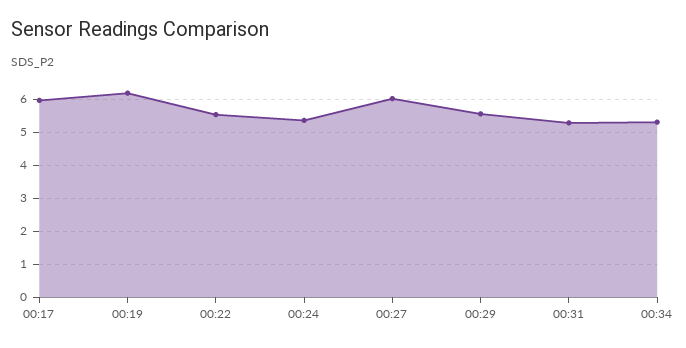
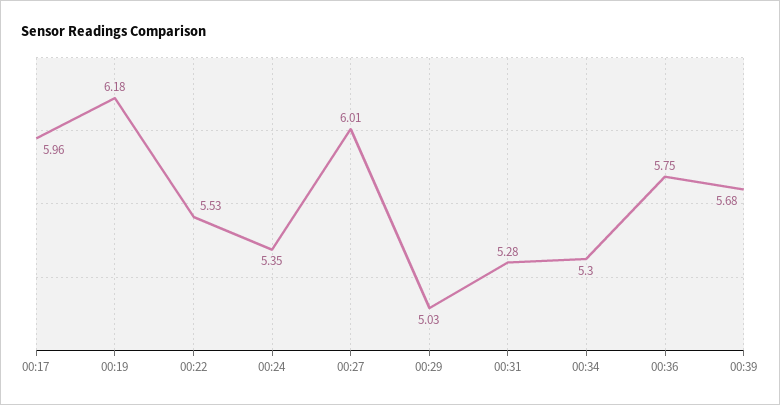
00:29: 5.6 -> 5.03
00:36: none -> 5.75
00:39: none -> 5.68

